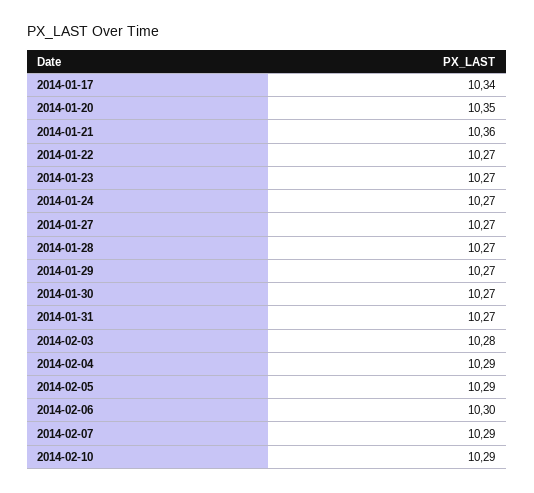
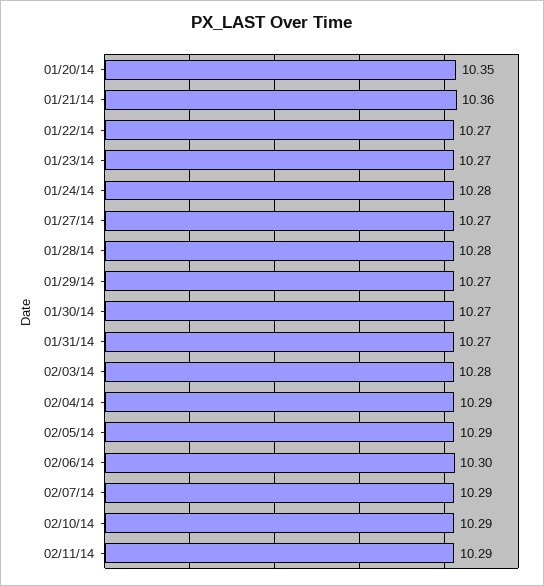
2014-01-17: 10.34 -> none
2014-01-24: 10.27 -> 10.28
2014-01-28: 10.27 -> 10.28
02/11/14: none -> 10.29

